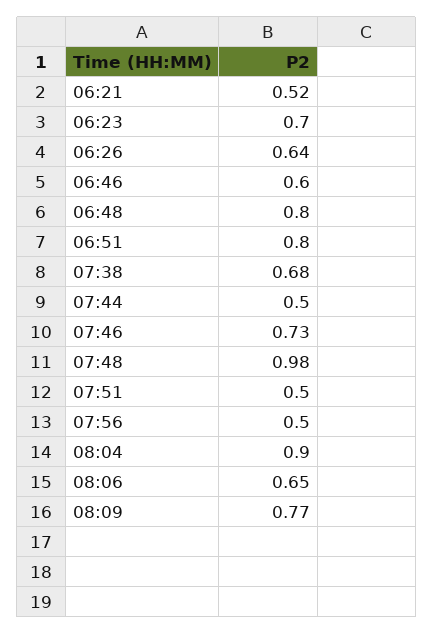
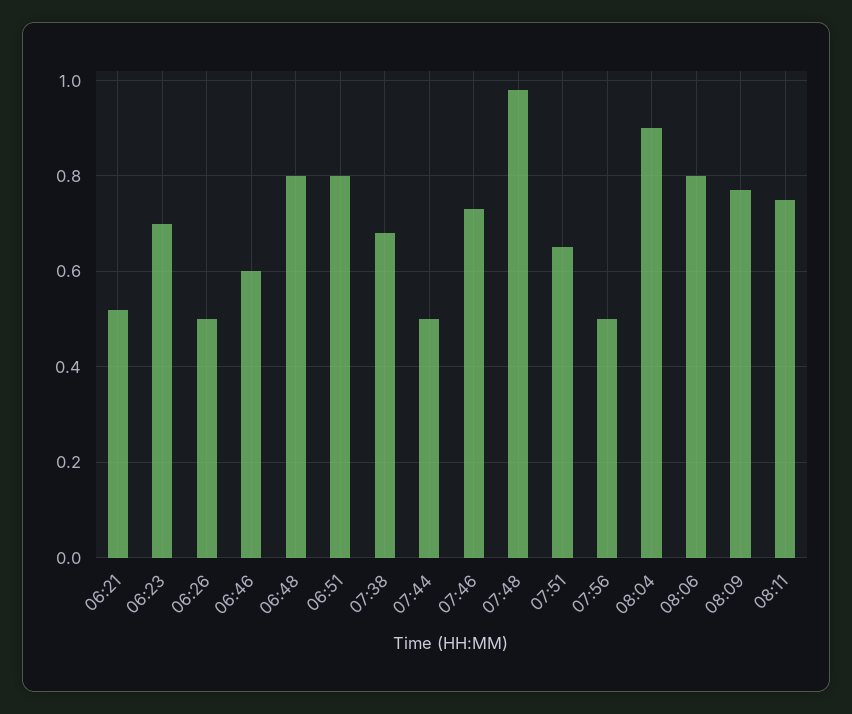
06:26: 0.64 -> 0.5
07:51: 0.5 -> 0.65
08:06: 0.65 -> 0.8
08:11: none -> 0.75

